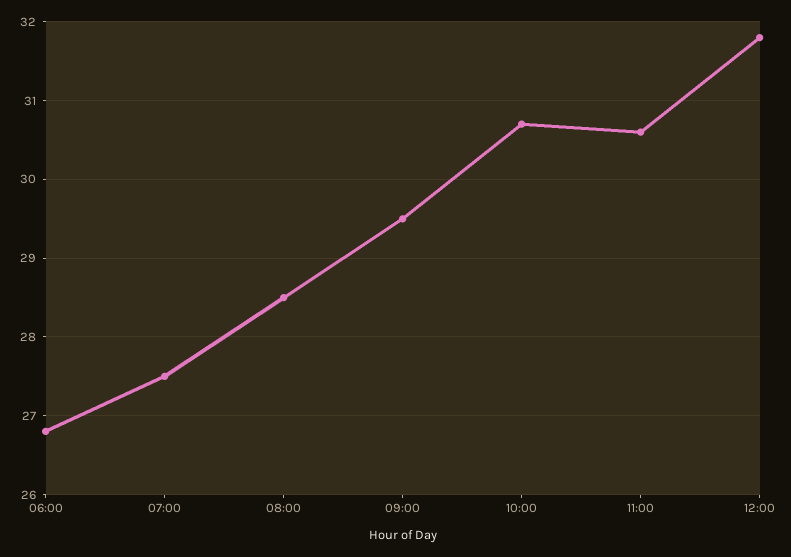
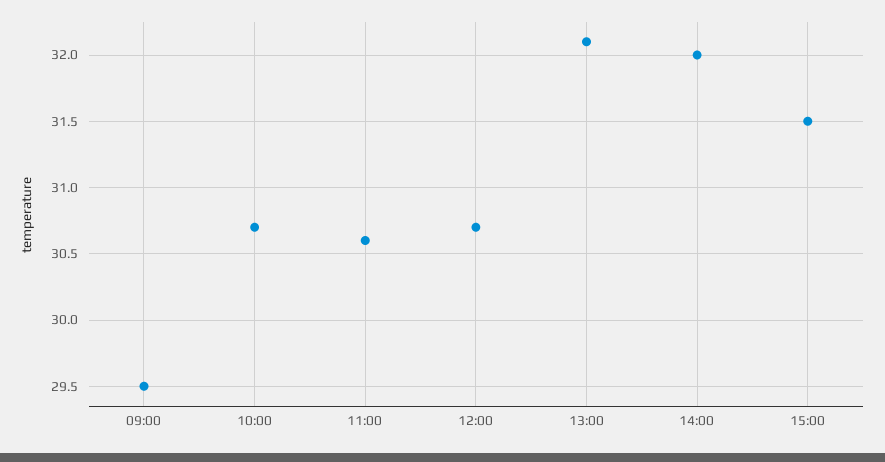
06:00: 26.8 -> none
07:00: 27.5 -> none
08:00: 28.5 -> none
12:00: 31.8 -> 30.7
13:00: none -> 32.1
14:00: none -> 32
15:00: none -> 31.5

